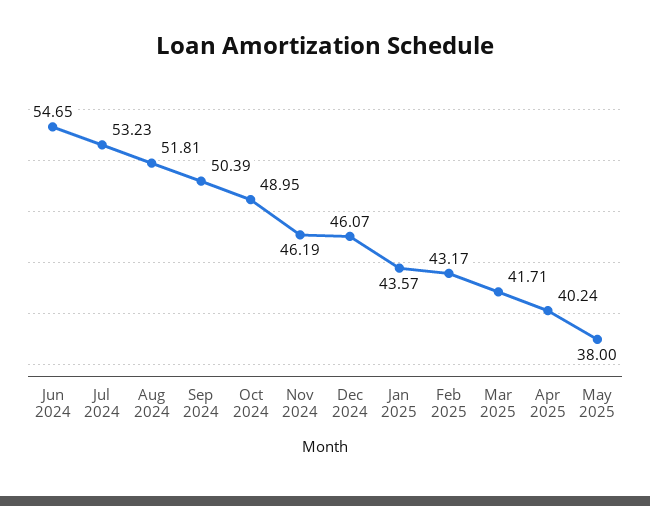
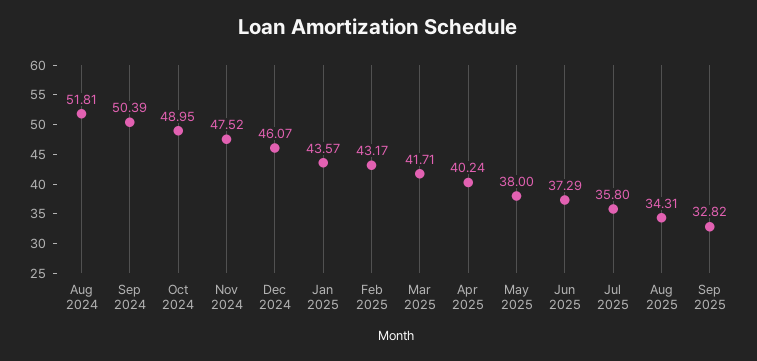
Jun 2024: 54.65 -> none
Jul 2024: 53.23 -> none
Nov 2024: 46.19 -> 47.52
Jun 2025: none -> 37.29
Jul 2025: none -> 35.8
Aug 2025: none -> 34.31
Sep 2025: none -> 32.82

